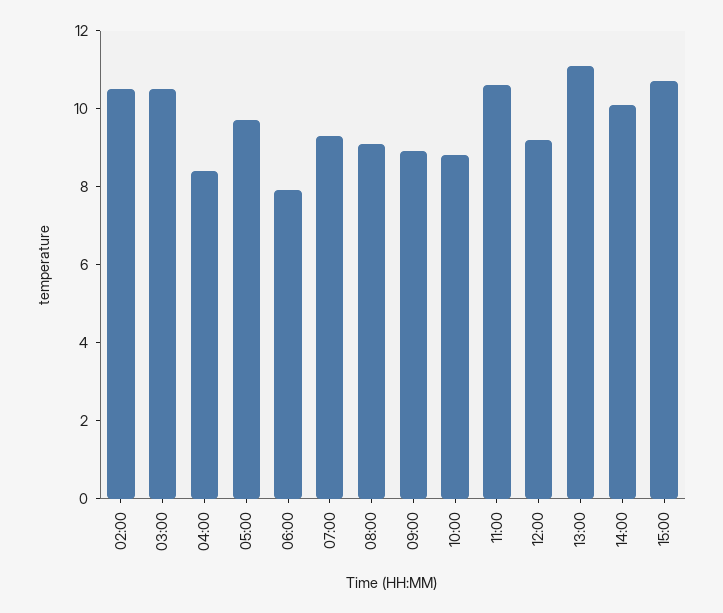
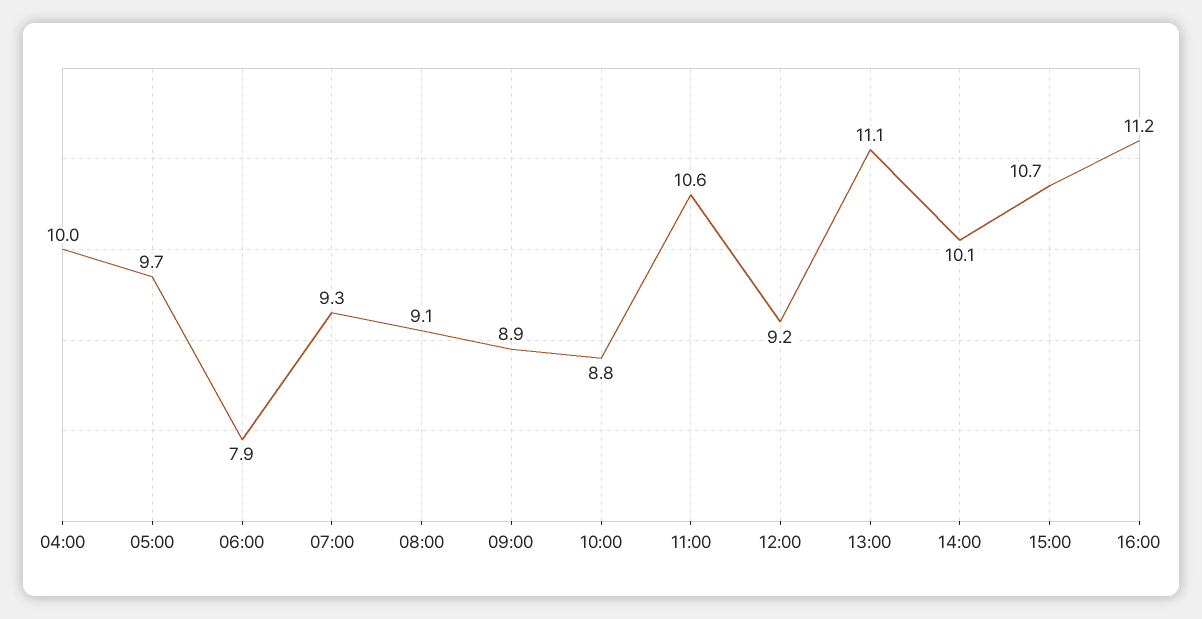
02:00: 10.5 -> none
03:00: 10.5 -> none
04:00: 8.5 -> 10
16:00: none -> 11.2

